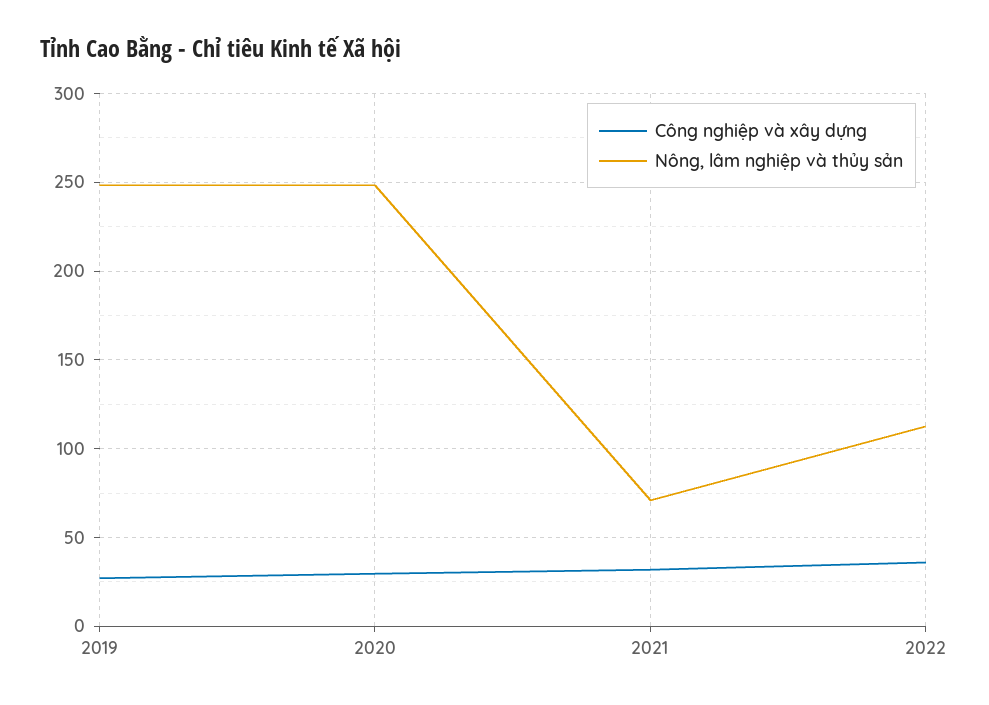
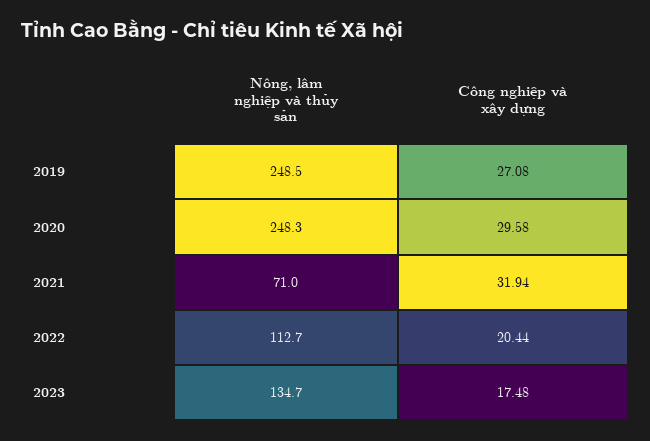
Công nghiệp và xây dựng, 2022: 35 -> 20.44
Nông, lâm nghiệp và thủy sản, 2023: none -> 134.7
Công nghiệp và xây dựng, 2023: none -> 17.48

